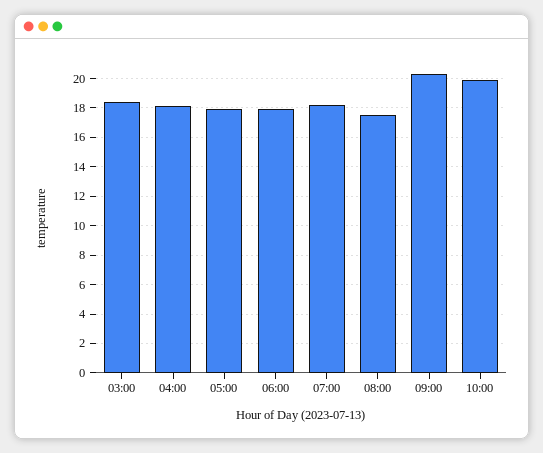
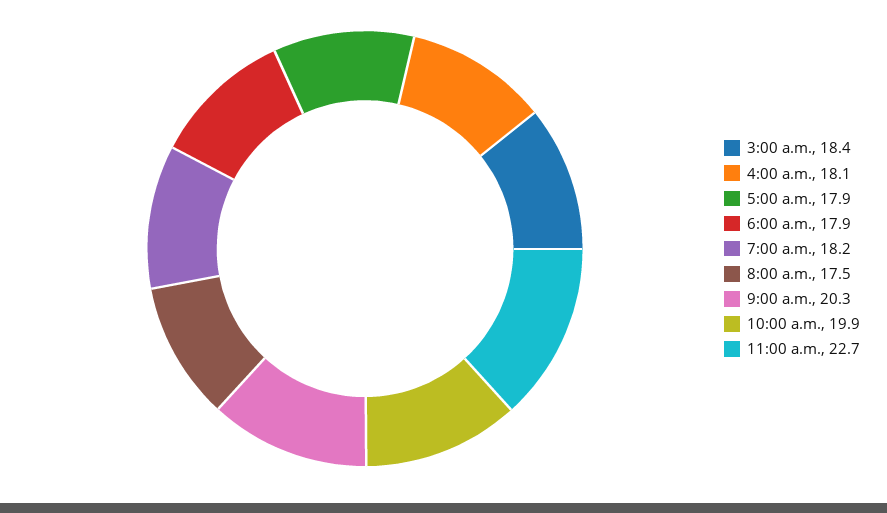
11:00 a.m.: none -> 22.7

